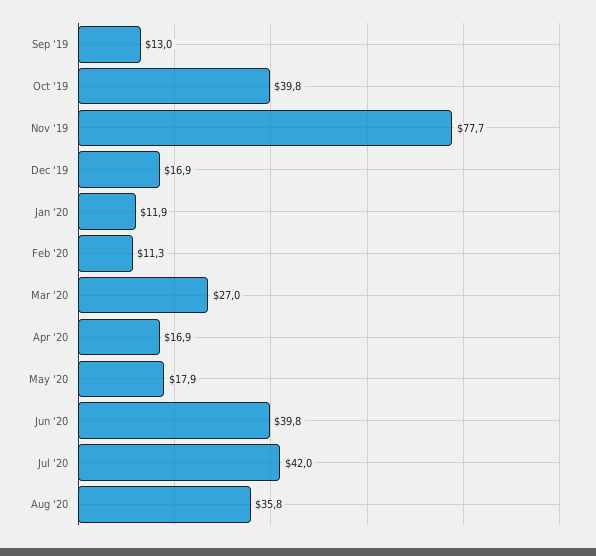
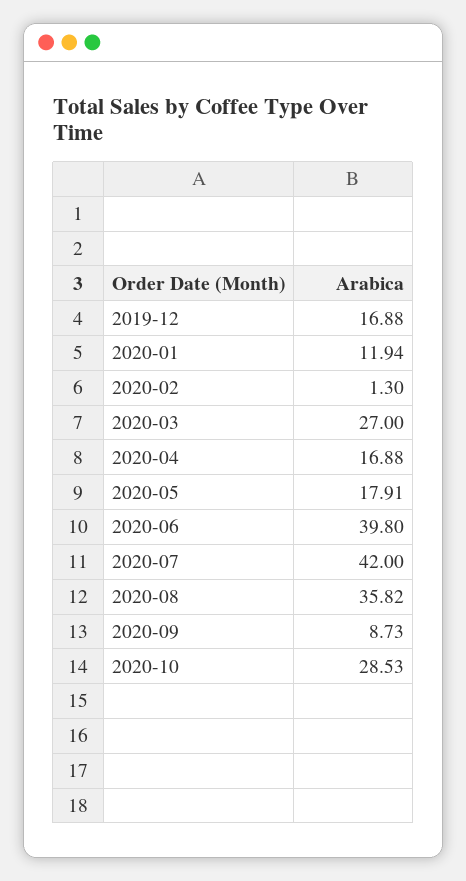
Sep '19: 13 -> none
Oct '19: 39.8 -> none
Nov '19: 77.7 -> none
Feb '20: 11.3 -> 1.3
2020-09: none -> 8.73
2020-10: none -> 28.53

